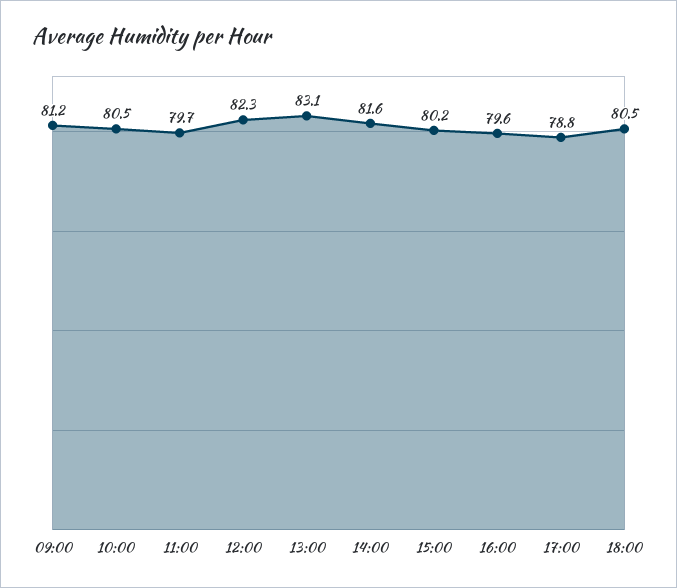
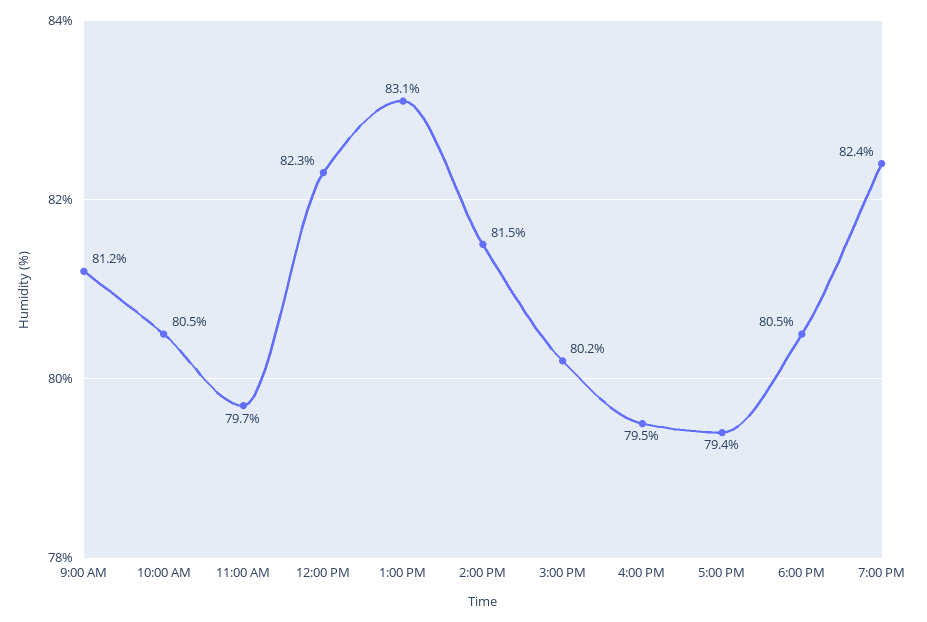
14:00: 81.6 -> 81.5
16:00: 79.6 -> 79.5
17:00: 78.8 -> 79.4
7:00 PM: none -> 82.4

